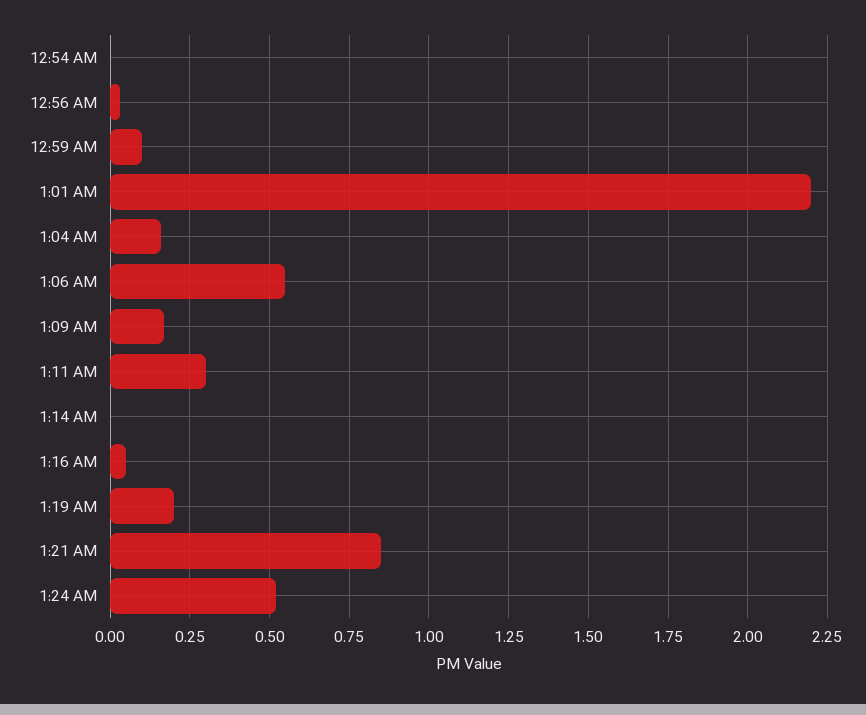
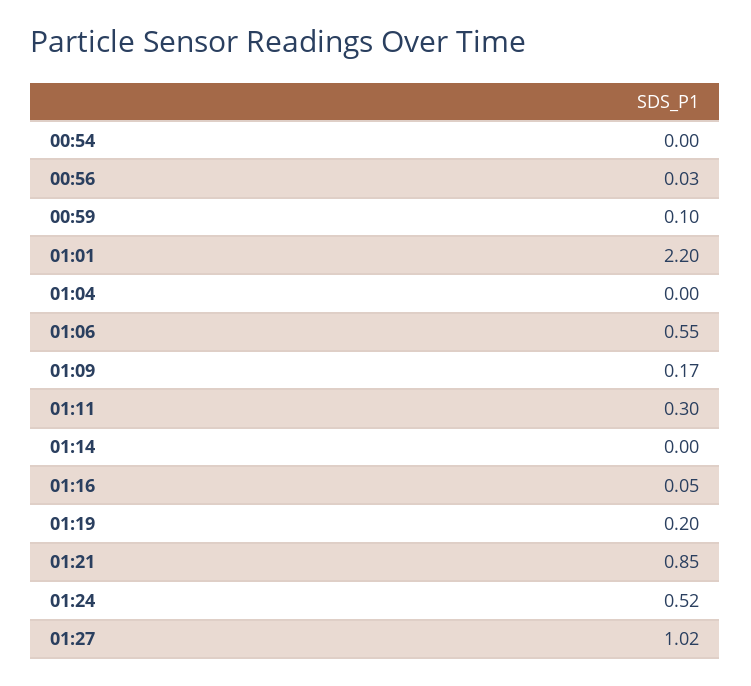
1:04 AM: 0.15 -> 0
01:27: none -> 1.02

